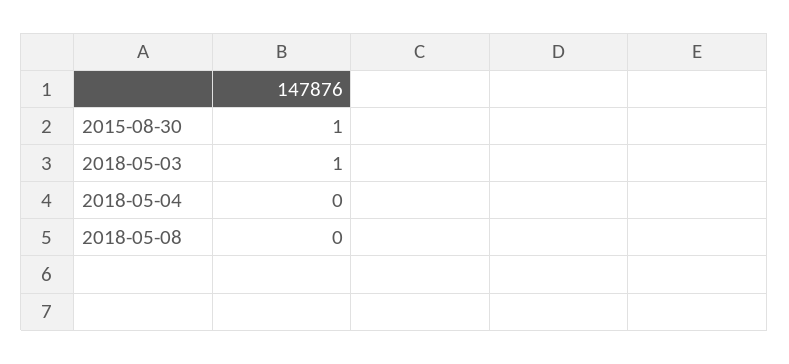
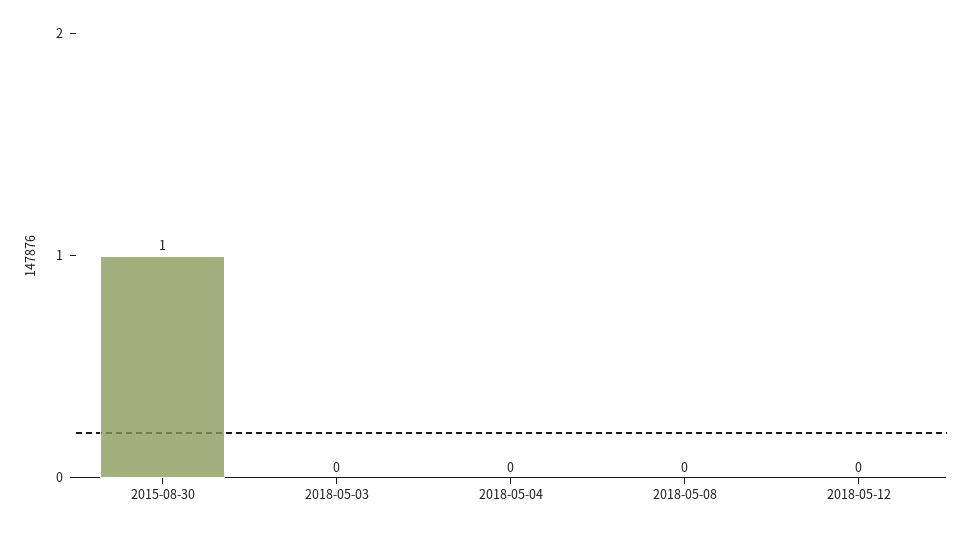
2018-05-03: 1 -> 0
2018-05-12: none -> 0

